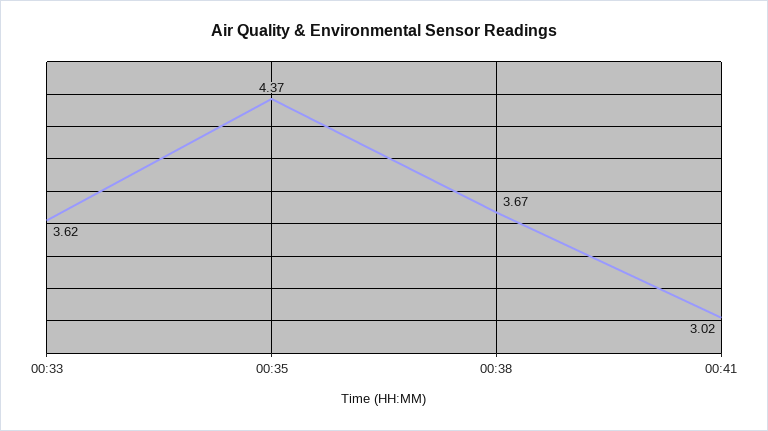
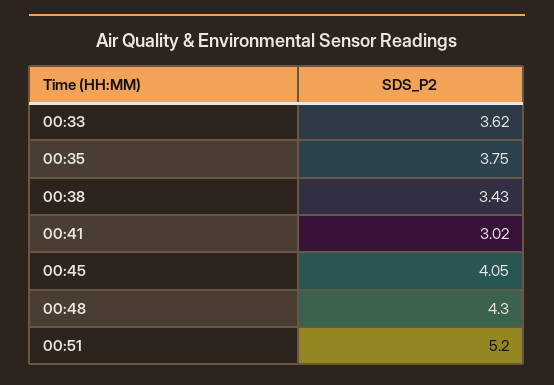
00:35: 4.37 -> 3.75
00:38: 3.67 -> 3.43
00:45: none -> 4.05
00:48: none -> 4.3
00:51: none -> 5.2

